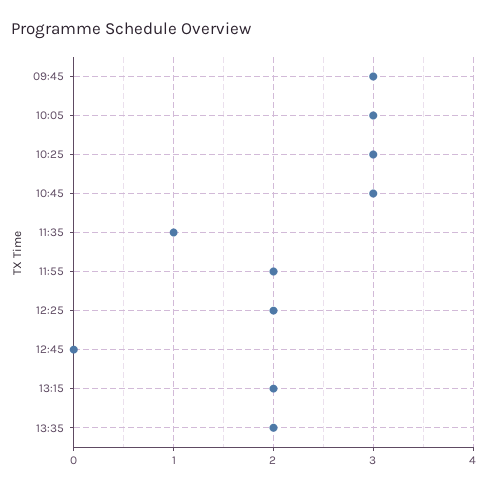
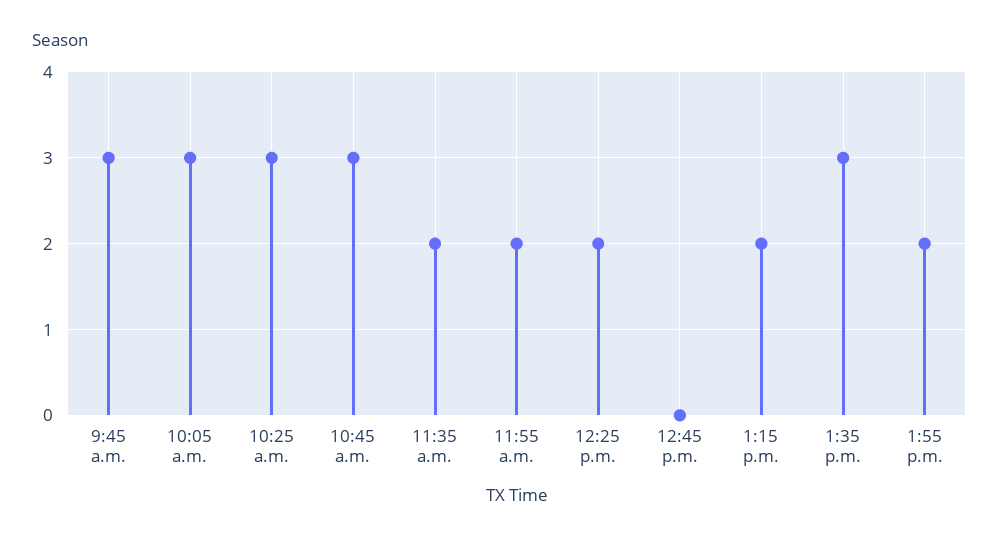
11:35: 1 -> 2
13:35: 2 -> 3
1:55 p.m.: none -> 2

